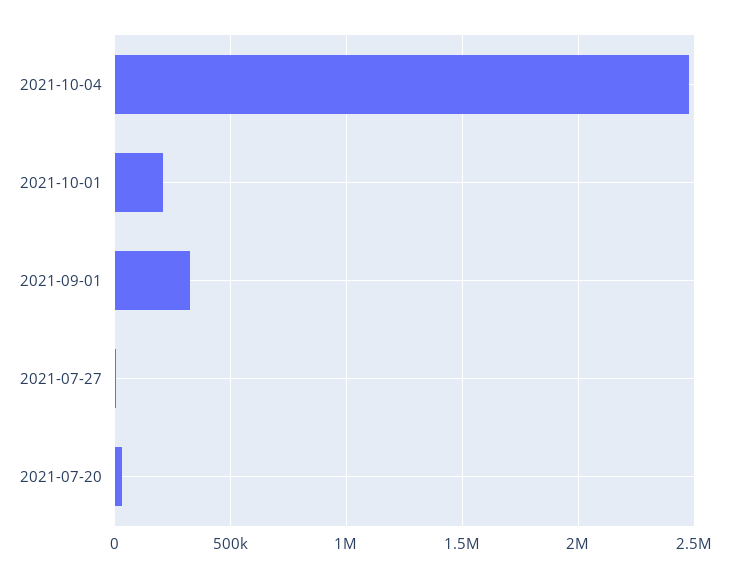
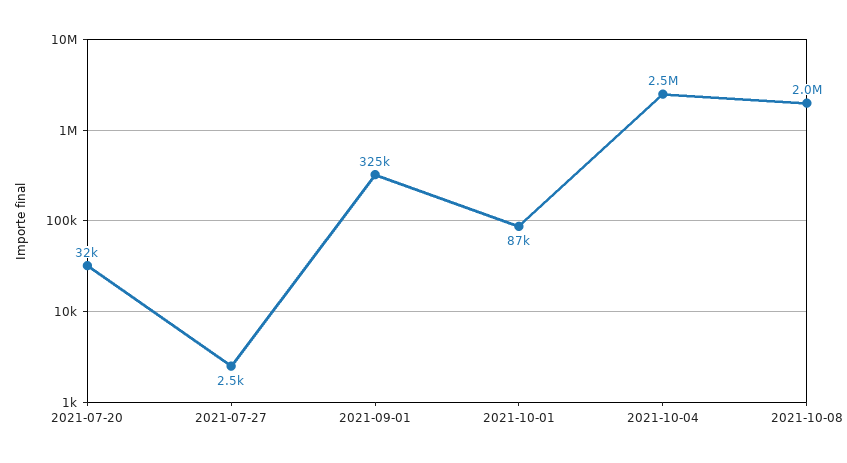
2021-10-01: 200000 -> 87000
2021-10-08: none -> 2000000

